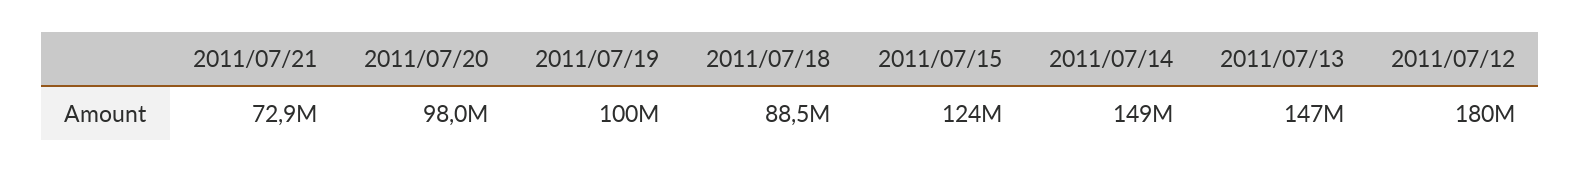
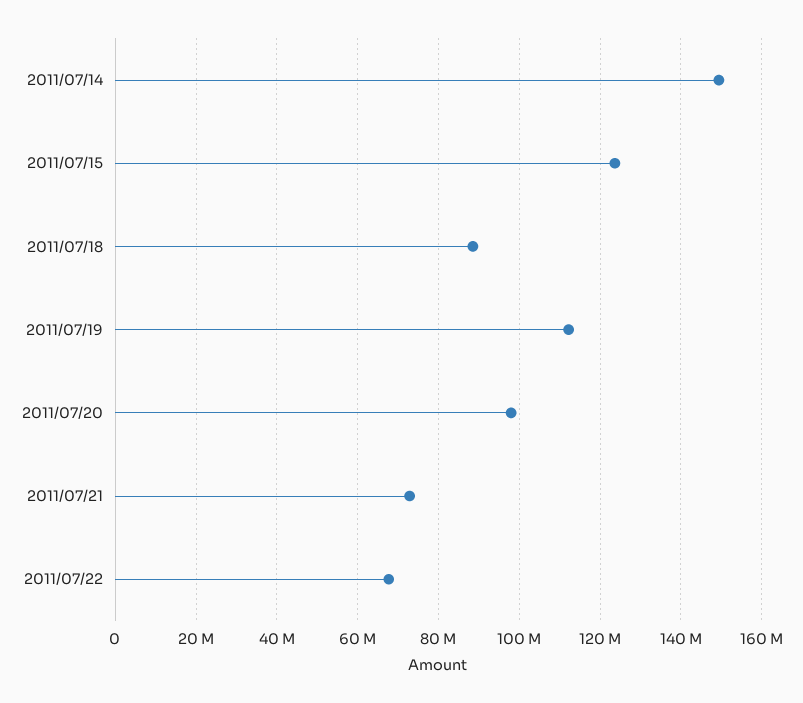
2011/07/19: 100000000 -> 112000000
2011/07/13: 147000000 -> none
2011/07/12: 180000000 -> none
2011/07/22: none -> 68000000

